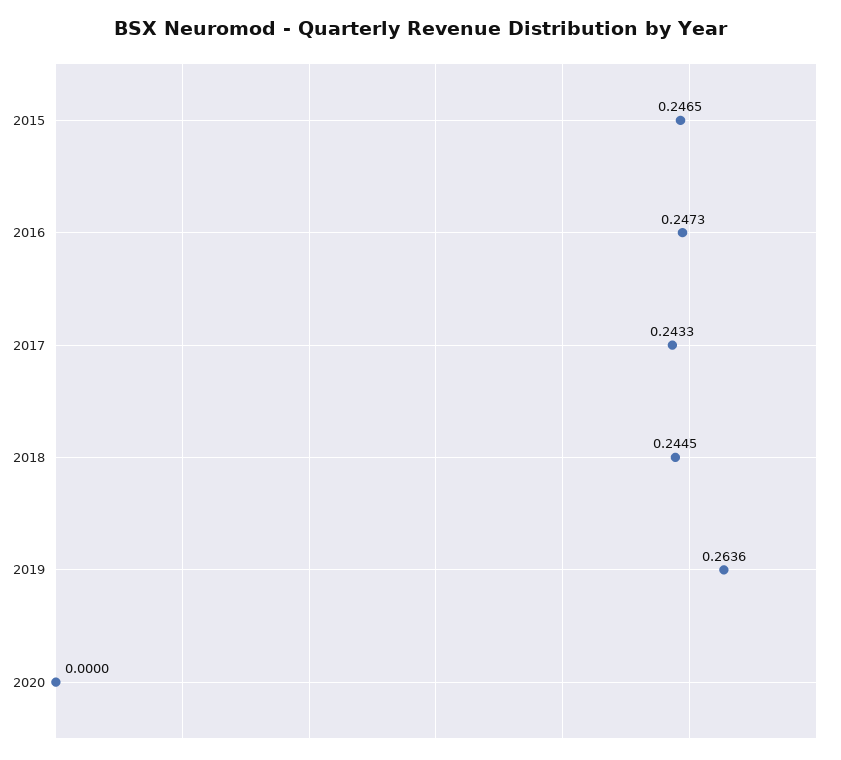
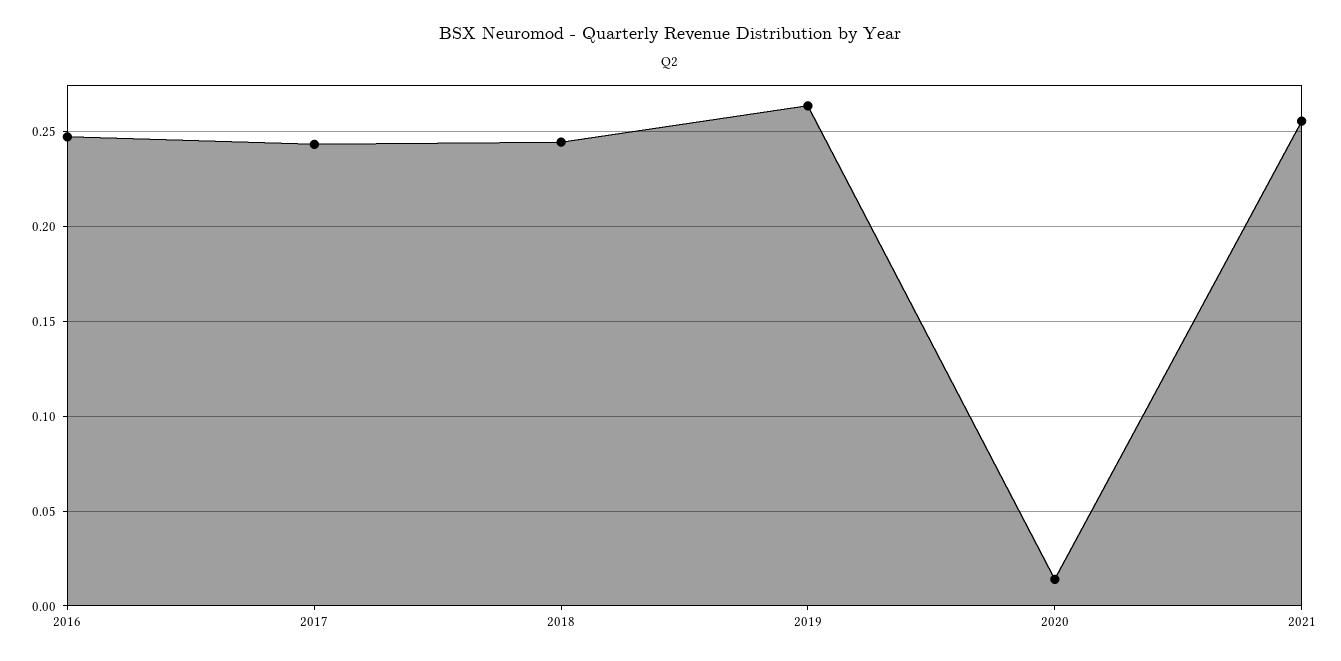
2015: 0.2465 -> none
2020: 0 -> 0.015
2021: none -> 0.255

